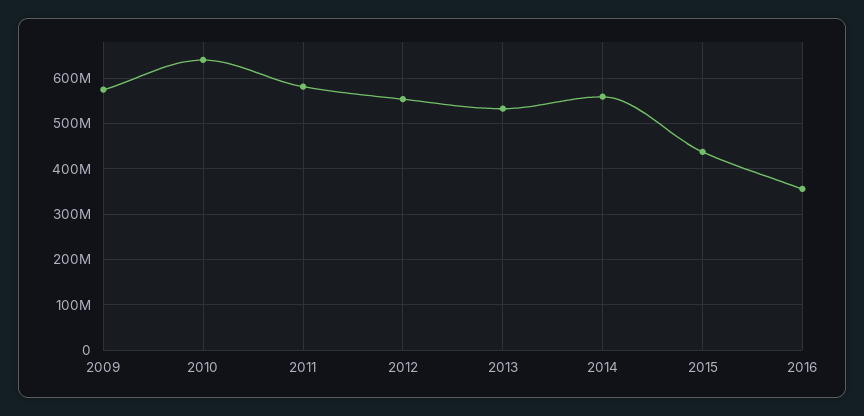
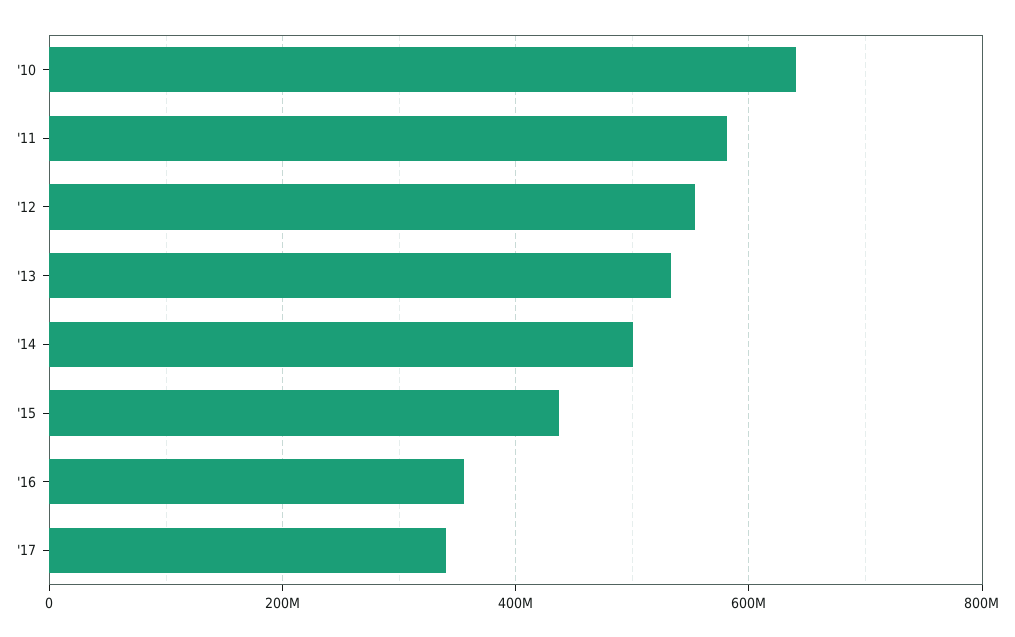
2009: 580000000 -> none
2014: 560000000 -> 500000000
'17: none -> 340000000

